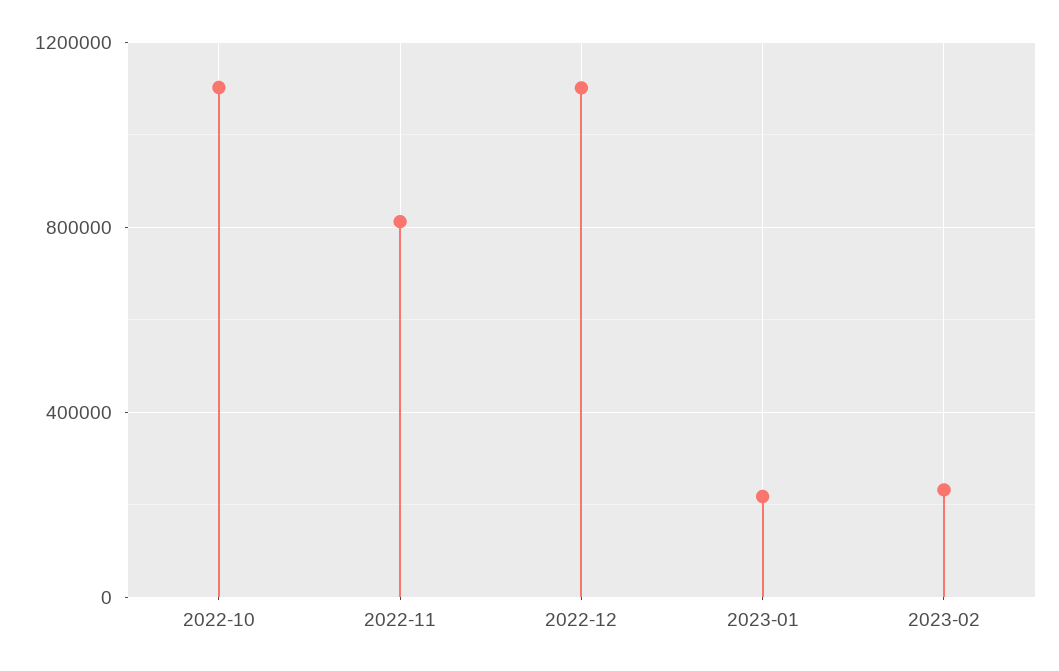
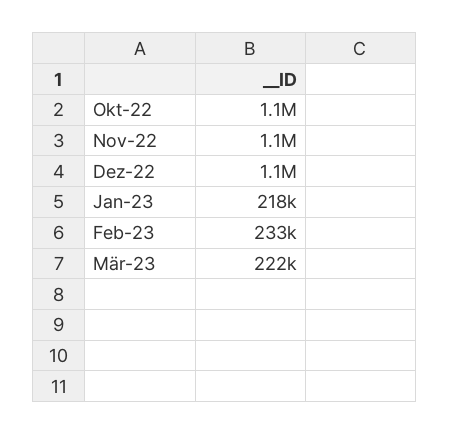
2022-11: 800000 -> 1100000
Mär-23: none -> 222000

